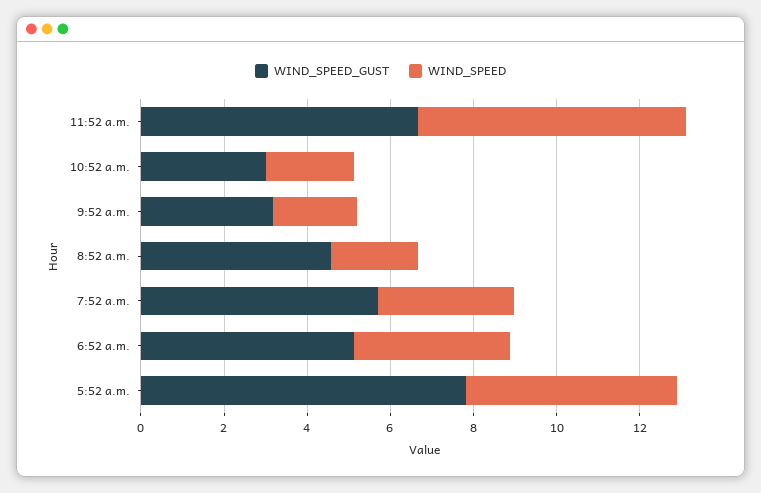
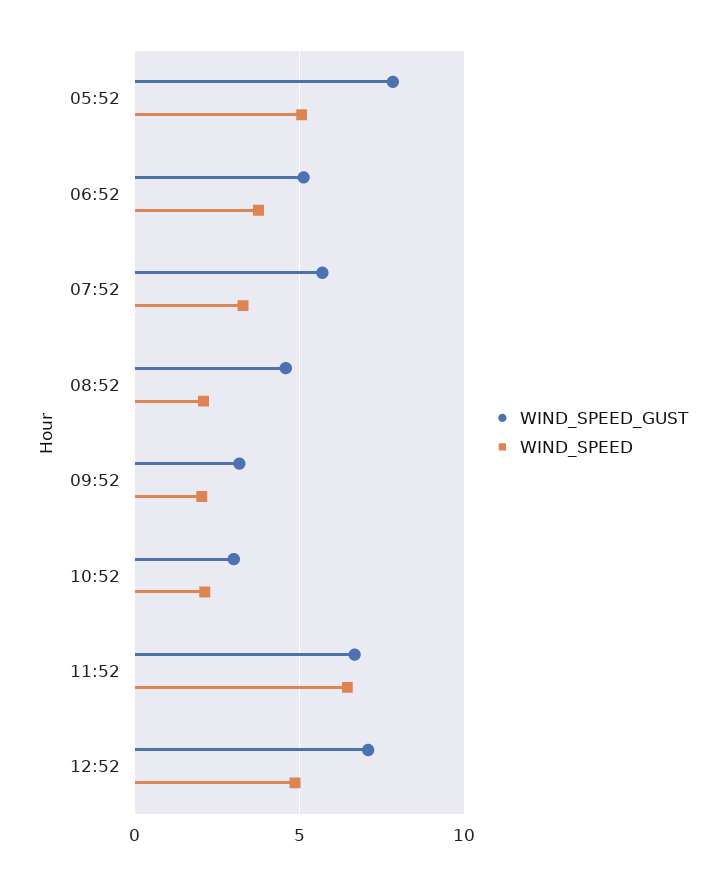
WIND_SPEED_GUST, 12:52: none -> 7
WIND_SPEED, 12:52: none -> 5

